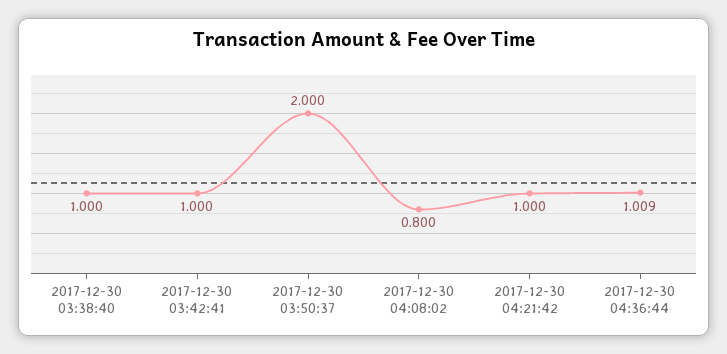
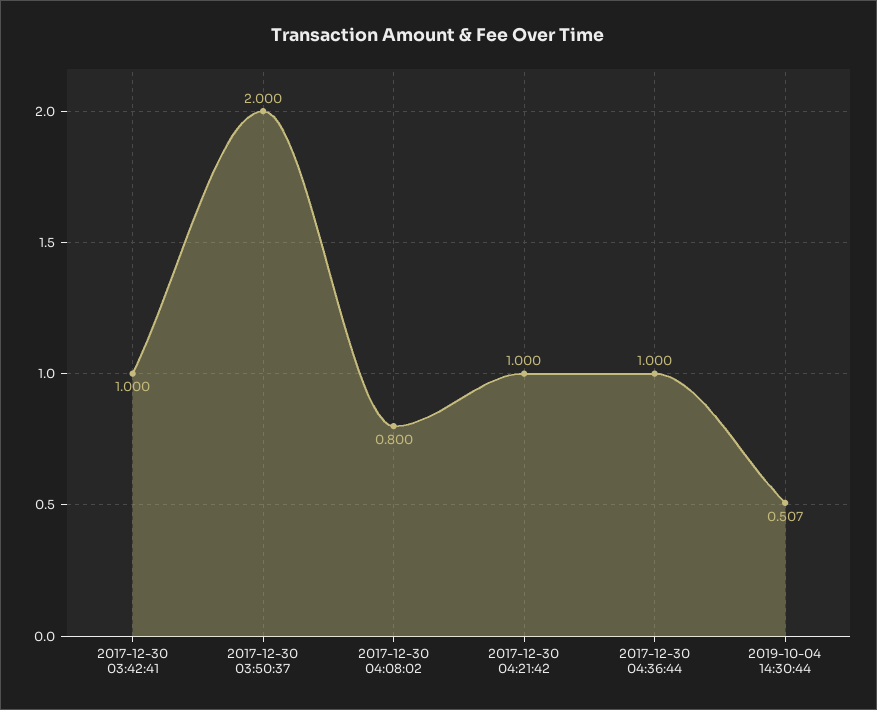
2017-12-30 03:38:40: 1 -> none
2017-12-30 04:36:44: 1.009 -> 1
2019-10-04 14:30:44: none -> 0.507

